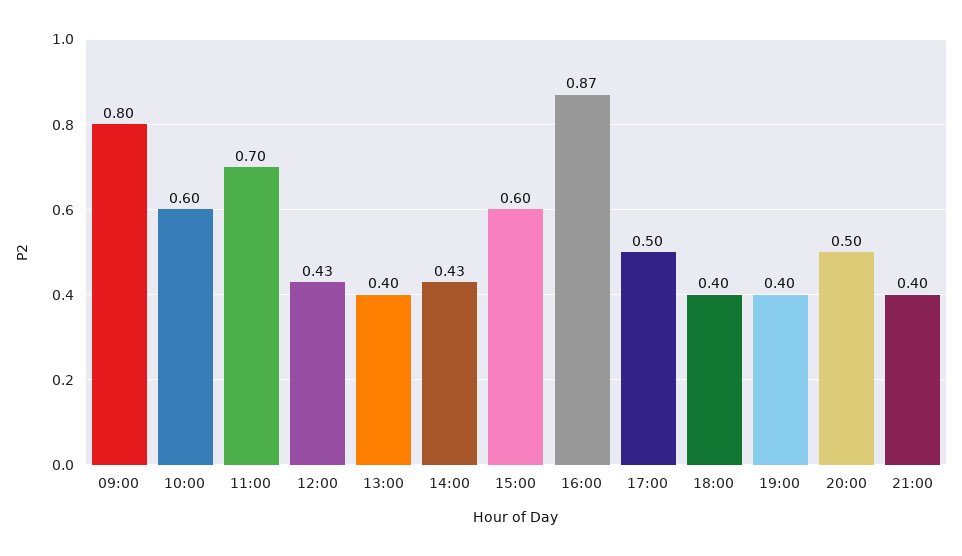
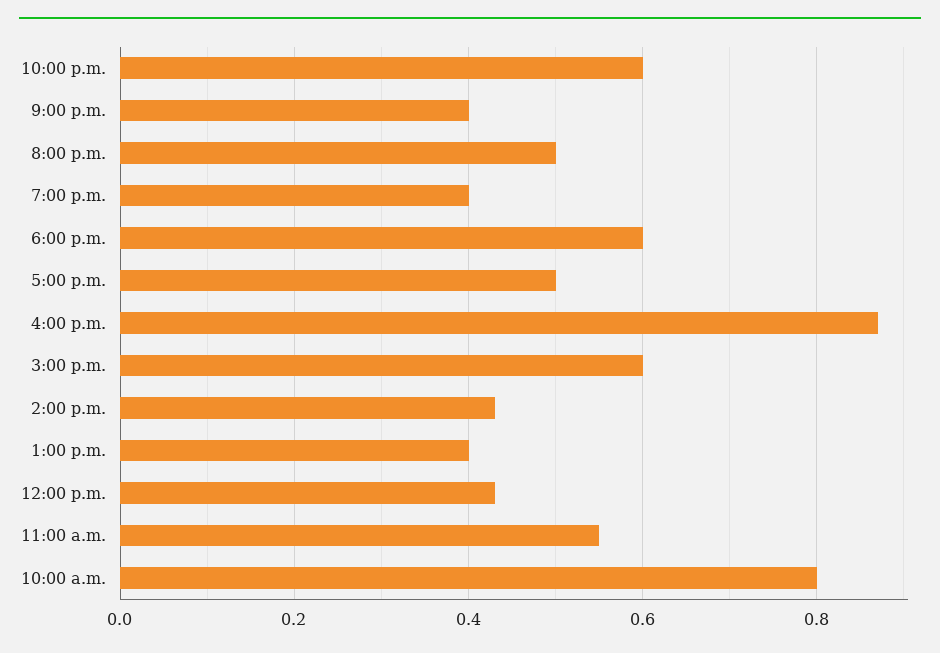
09:00: 0.8 -> none
10:00: 0.6 -> 0.8
11:00: 0.7 -> 0.55
18:00: 0.4 -> 0.6
10:00 p.m.: none -> 0.6

